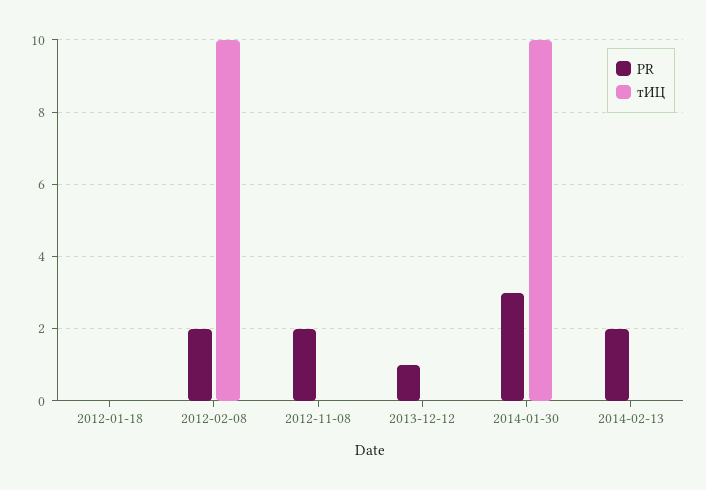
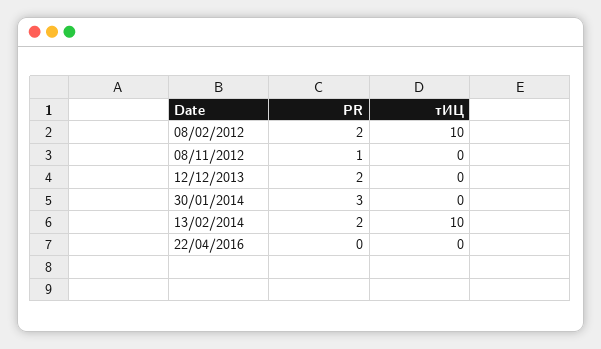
PR, 2012-01-18: 0 -> none
тИЦ, 2012-01-18: 0 -> none
PR, 2012-11-08: 2 -> 1
PR, 2013-12-12: 1 -> 2
тИЦ, 2014-01-30: 10 -> 0
тИЦ, 2014-02-13: 0 -> 10
PR, 22/04/2016: none -> 0
тИЦ, 22/04/2016: none -> 0

